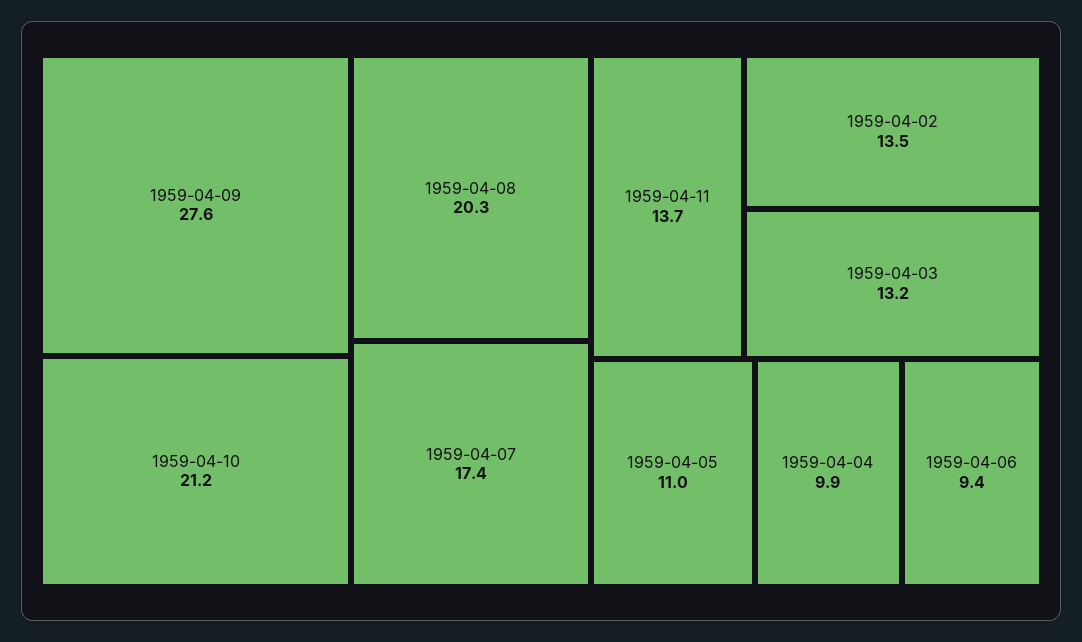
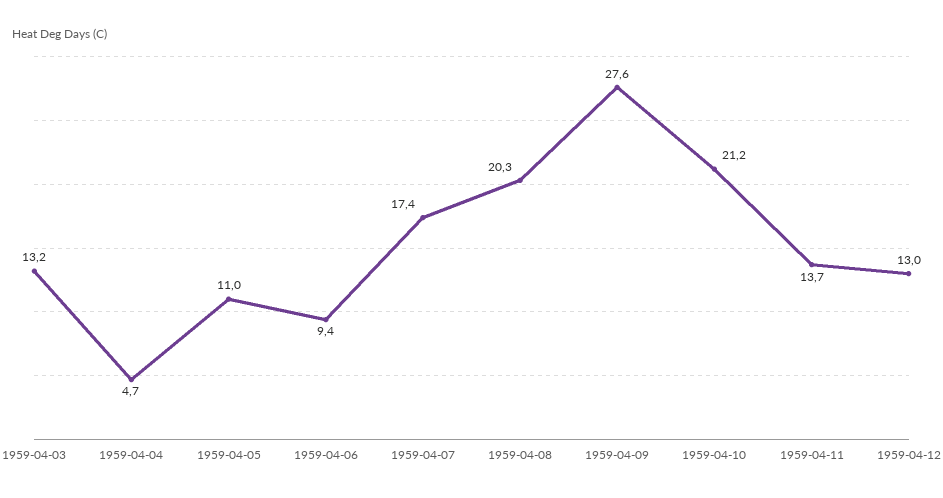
1959-04-02: 13.5 -> none
1959-04-04: 9.9 -> 4.7
1959-04-12: none -> 13

